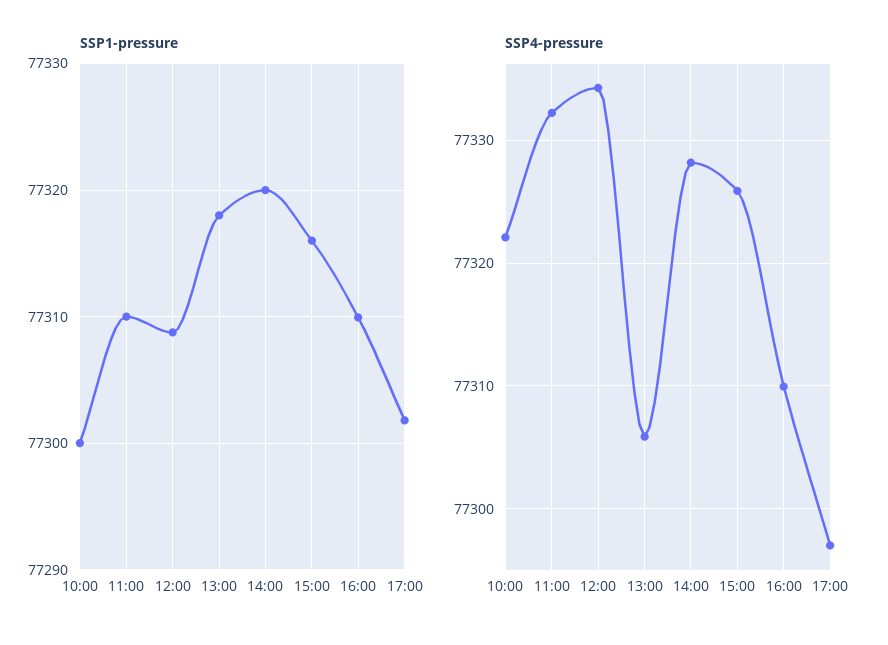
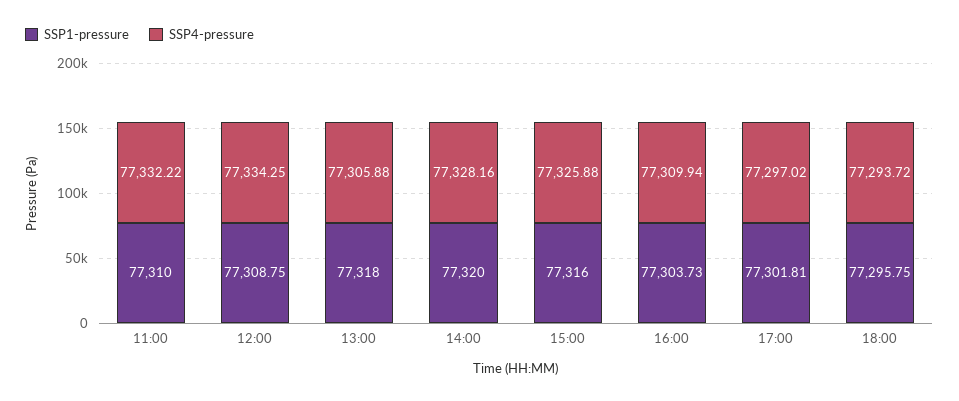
SSP1-pressure, 10:00: 77300 -> none
SSP1-pressure, 16:00: 77310 -> 77303.73
SSP4-pressure, 10:00: 77322 -> none
SSP1-pressure, 18:00: none -> 77295.75
SSP4-pressure, 18:00: none -> 77293.72

